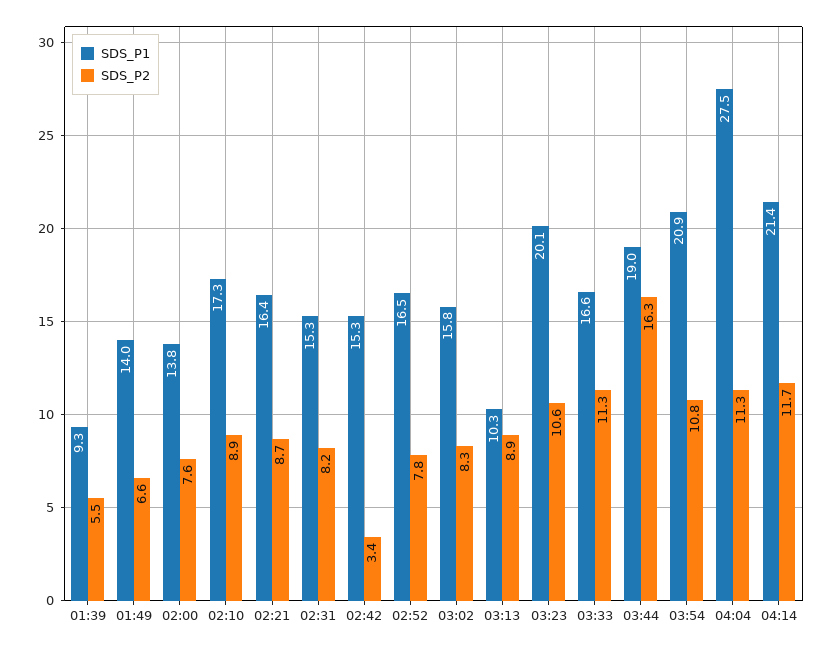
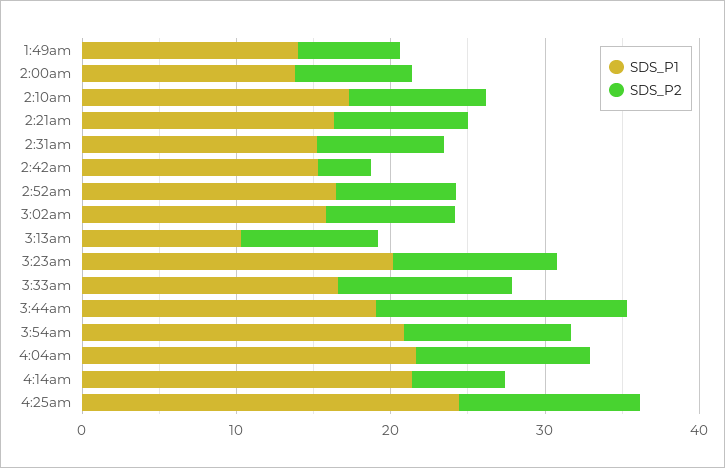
SDS_P1, 01:39: 9.3 -> none
SDS_P2, 01:39: 5.5 -> none
SDS_P1, 04:04: 27.5 -> 22
SDS_P2, 04:14: 11.7 -> 6
SDS_P1, 4:25am: none -> 24
SDS_P2, 4:25am: none -> 12

